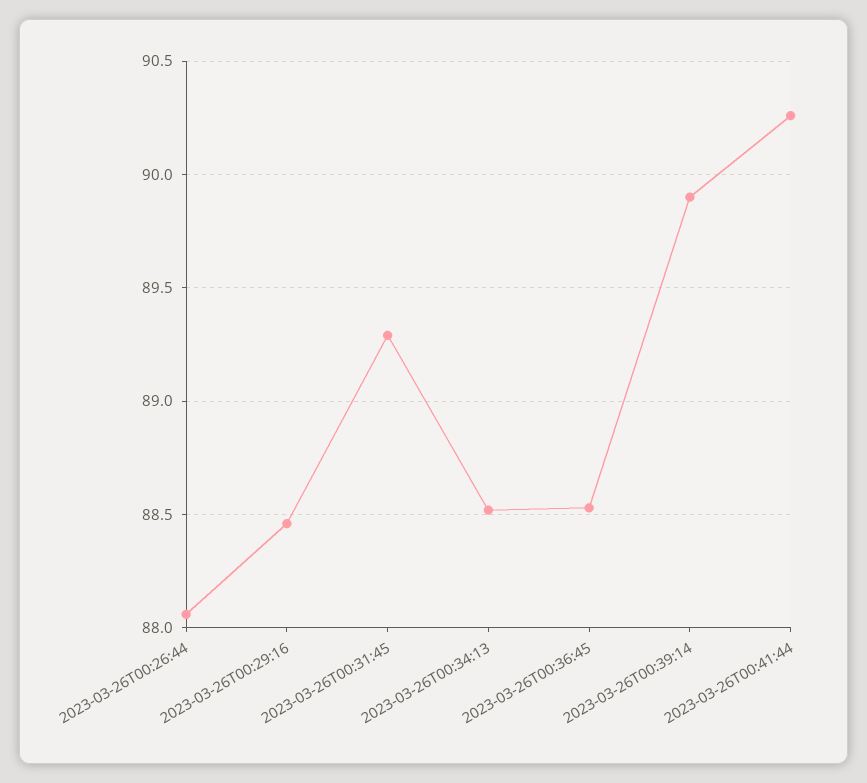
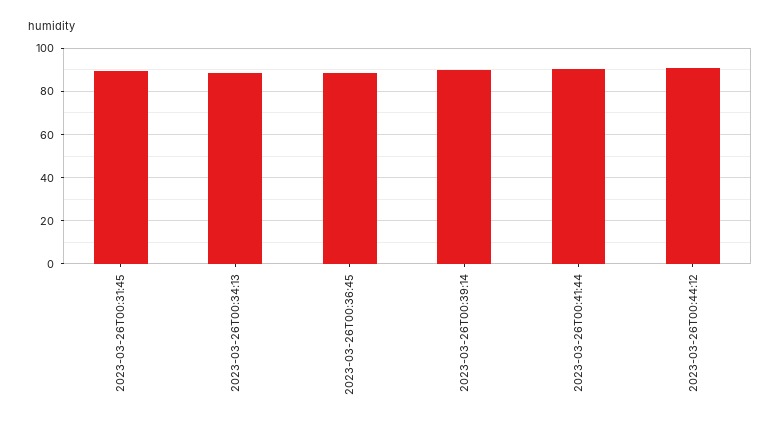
2023-03-26T00:26:44: 88.05 -> none
2023-03-26T00:29:16: 88.45 -> none
2023-03-26T00:44:12: none -> 90

